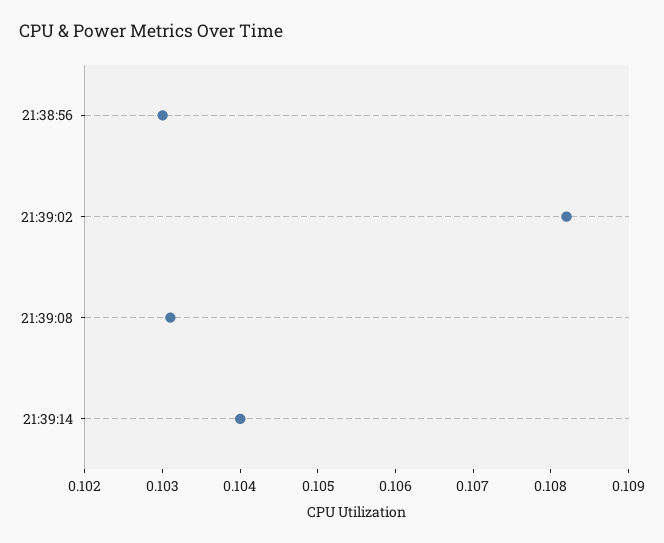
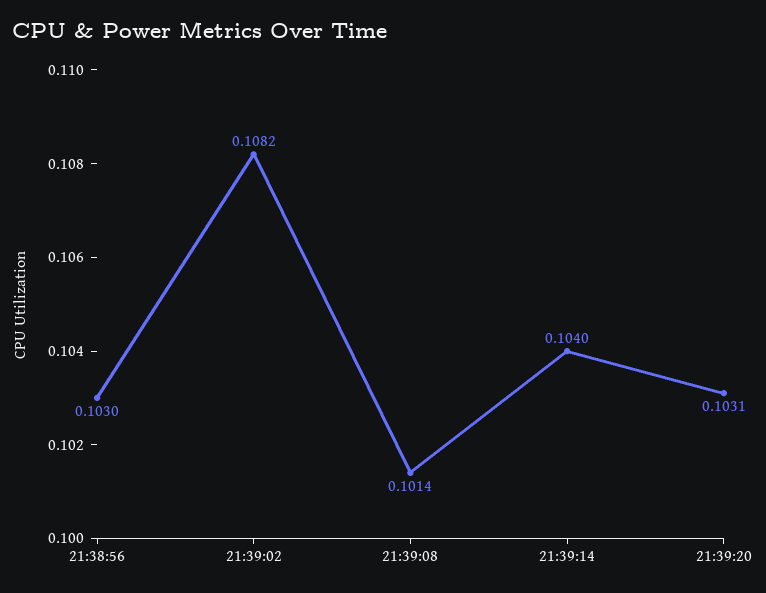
21:39:08: 0.103 -> 0.1014
21:39:20: none -> 0.1031

